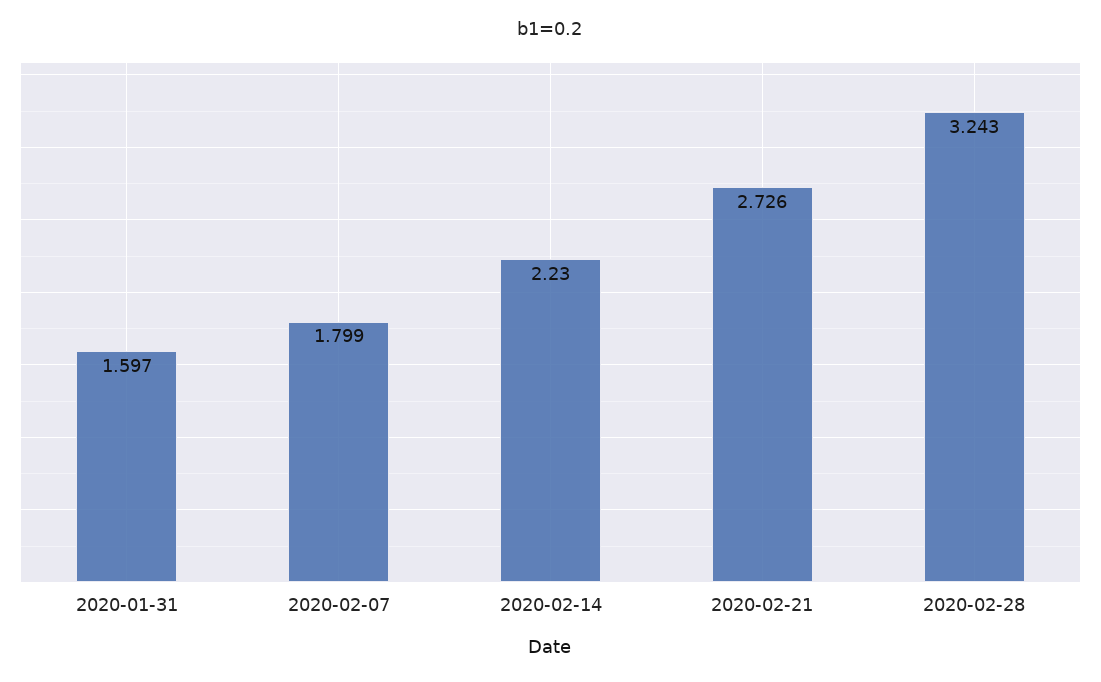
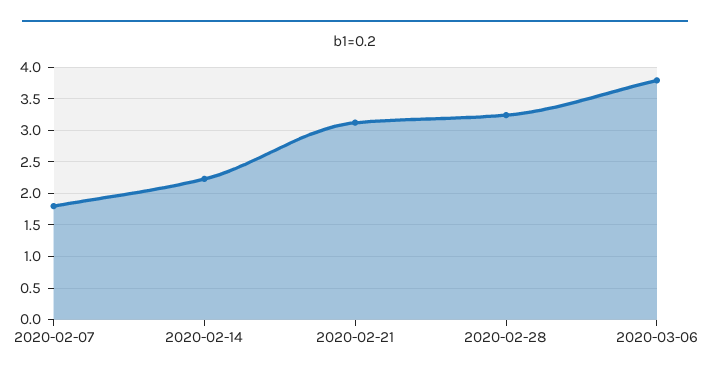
2020-01-31: 1.597 -> none
2020-02-21: 2.726 -> 3.1
2020-03-06: none -> 3.8

